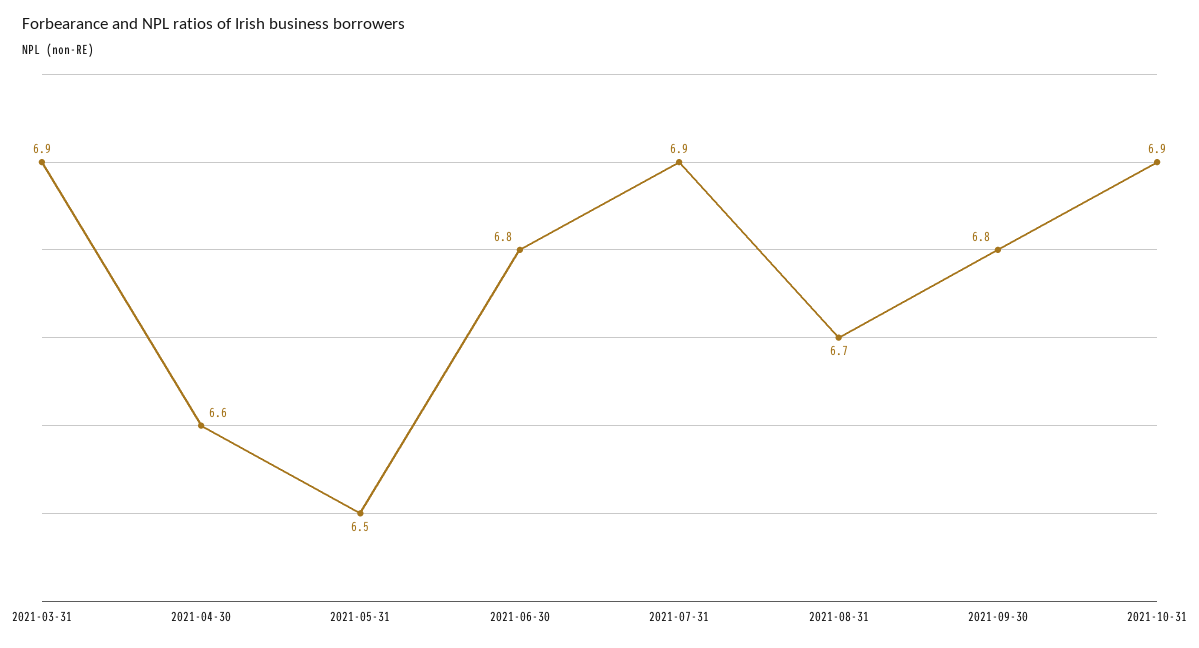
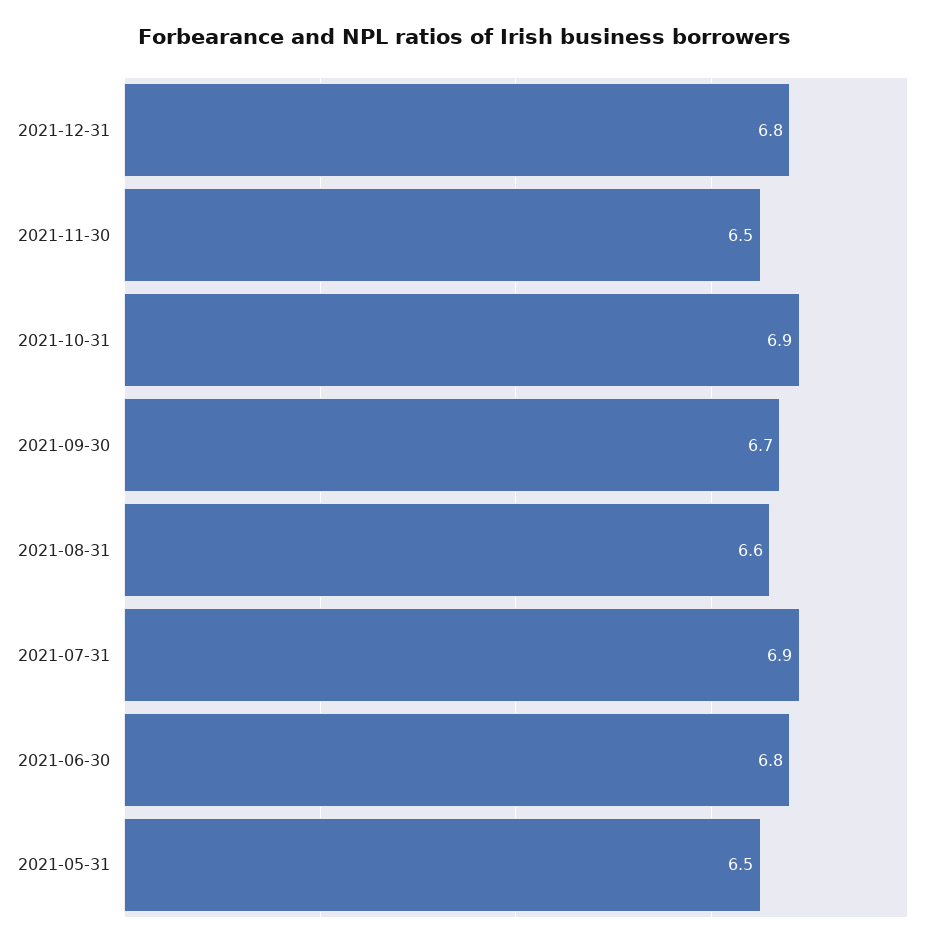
2021-03-31: 6.9 -> none
2021-04-30: 6.6 -> none
2021-08-31: 6.7 -> 6.6
2021-09-30: 6.8 -> 6.7
2021-12-31: none -> 6.8
2021-11-30: none -> 6.5

